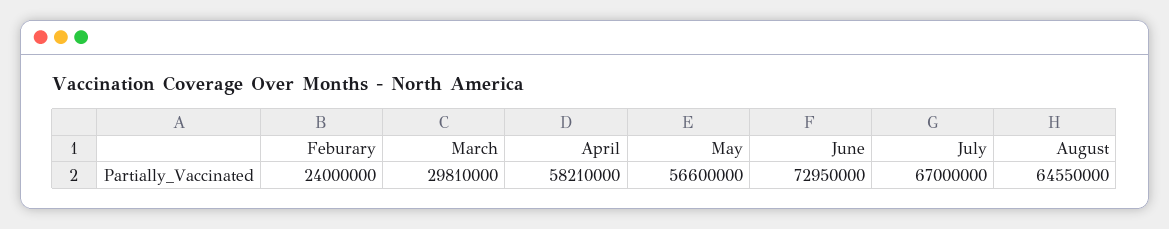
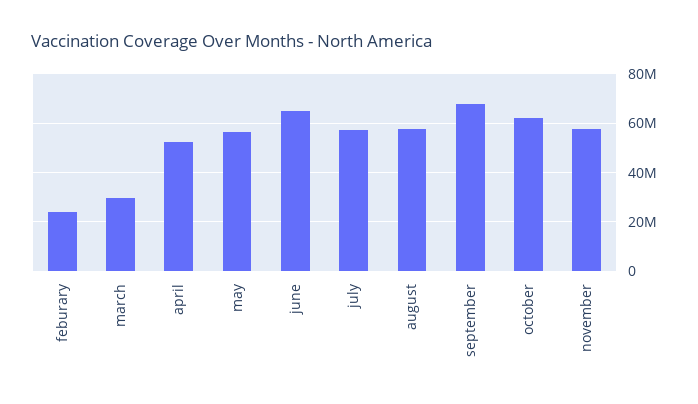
April: 58210000 -> 52500000
June: 72950000 -> 65000000
July: 67000000 -> 57500000
August: 64550000 -> 57500000
september: none -> 67500000
october: none -> 62500000
november: none -> 57500000

